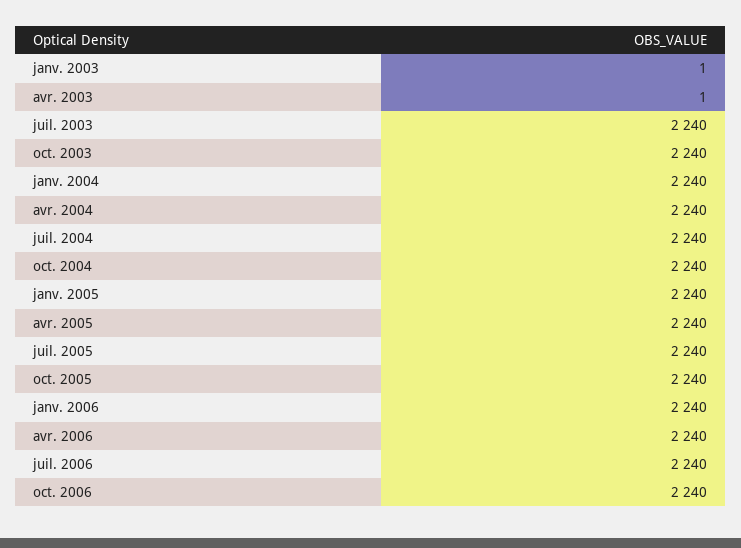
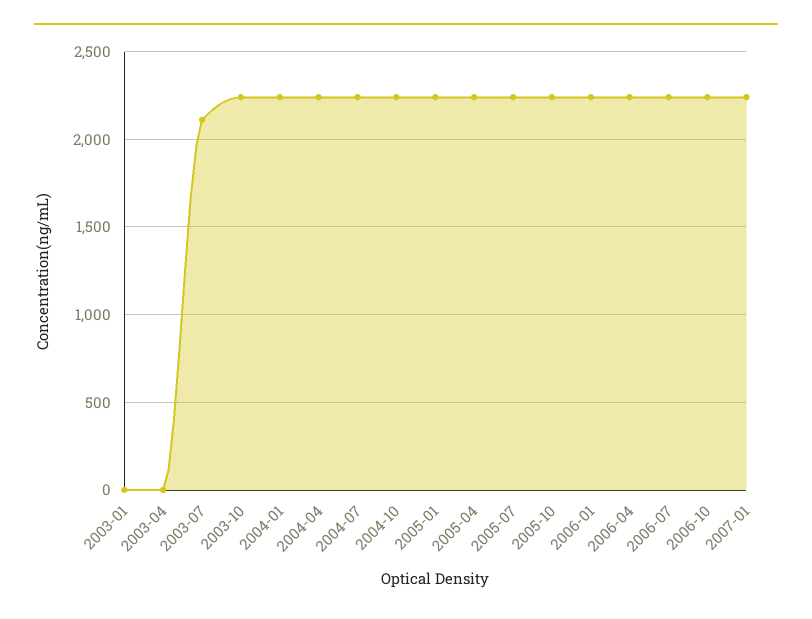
juil. 2003: 2240 -> 2100
2007-01: none -> 2250

